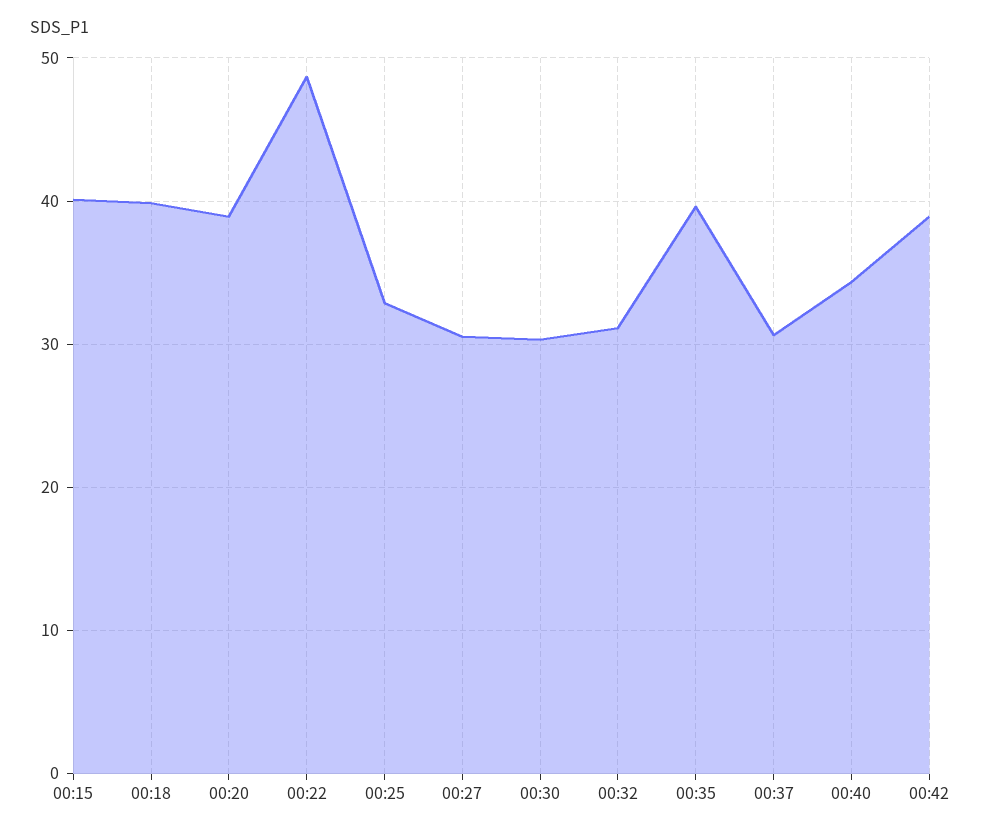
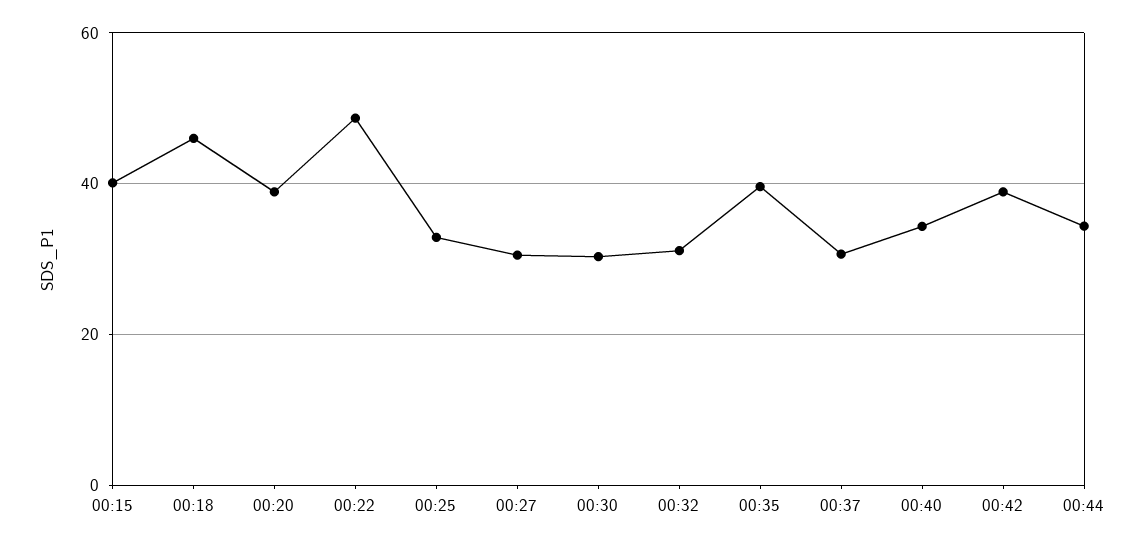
00:18: 40 -> 46
00:44: none -> 34

